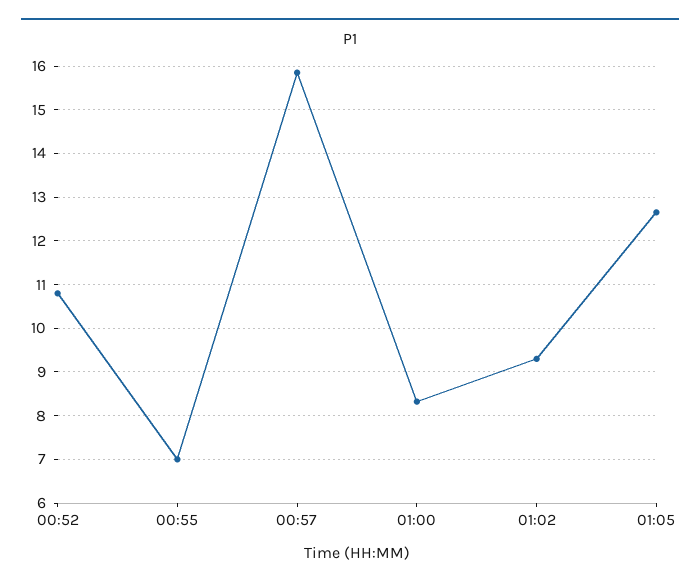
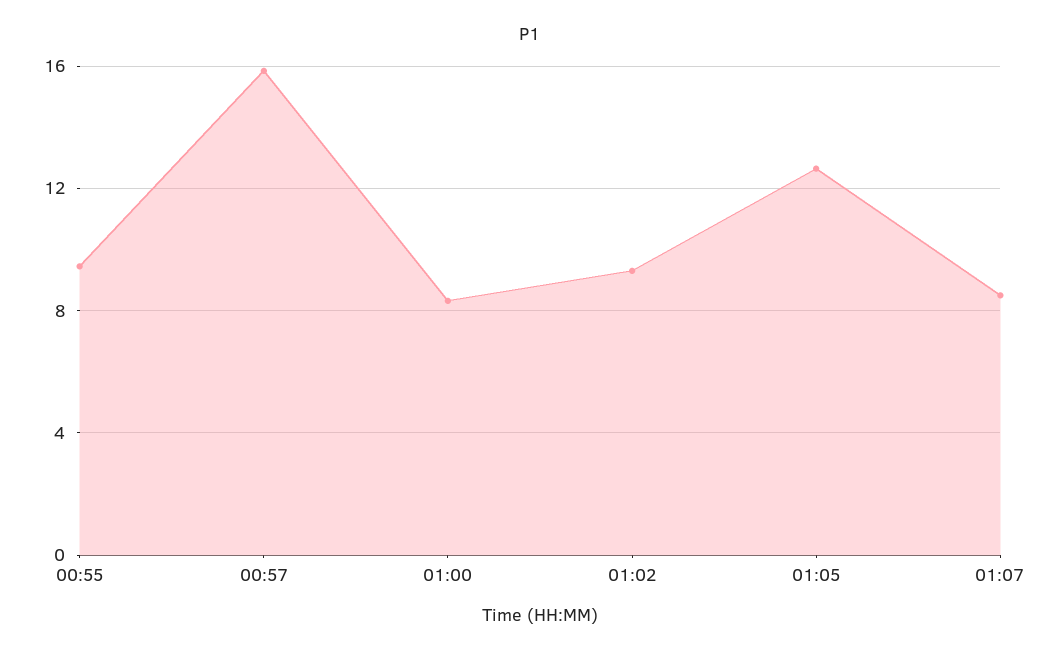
00:52: 10.8 -> none
00:55: 7 -> 9.5
01:07: none -> 8.5

